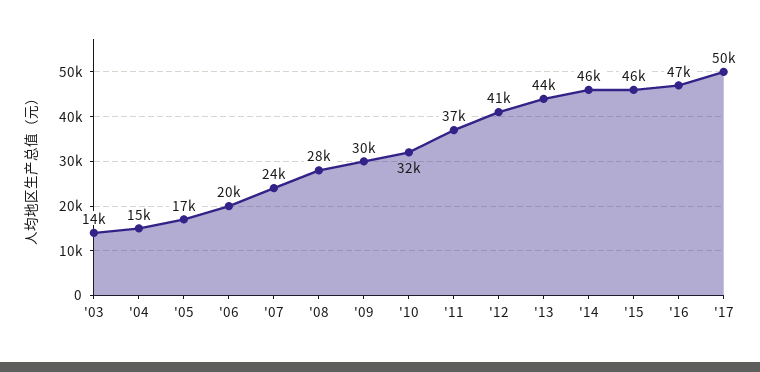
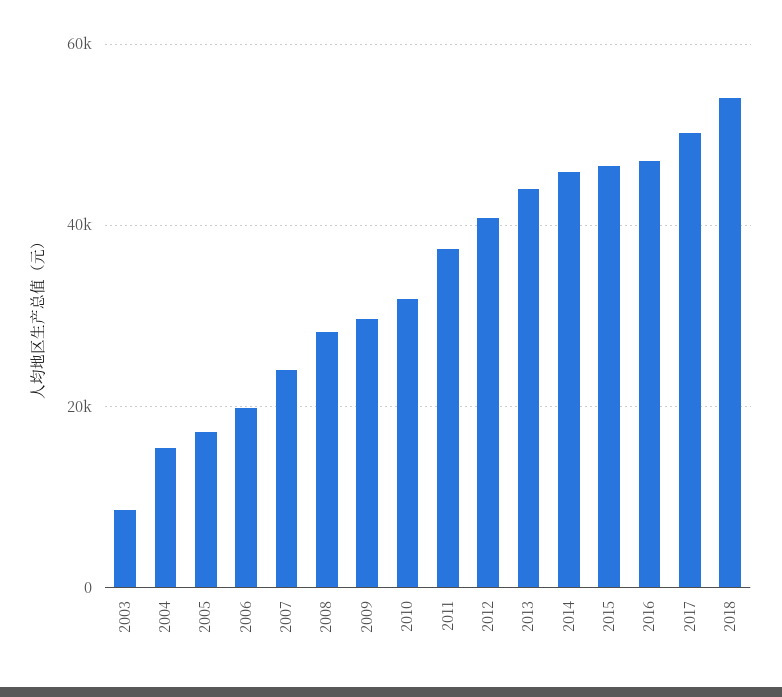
'03: 14000 -> 8000
2018: none -> 54000

